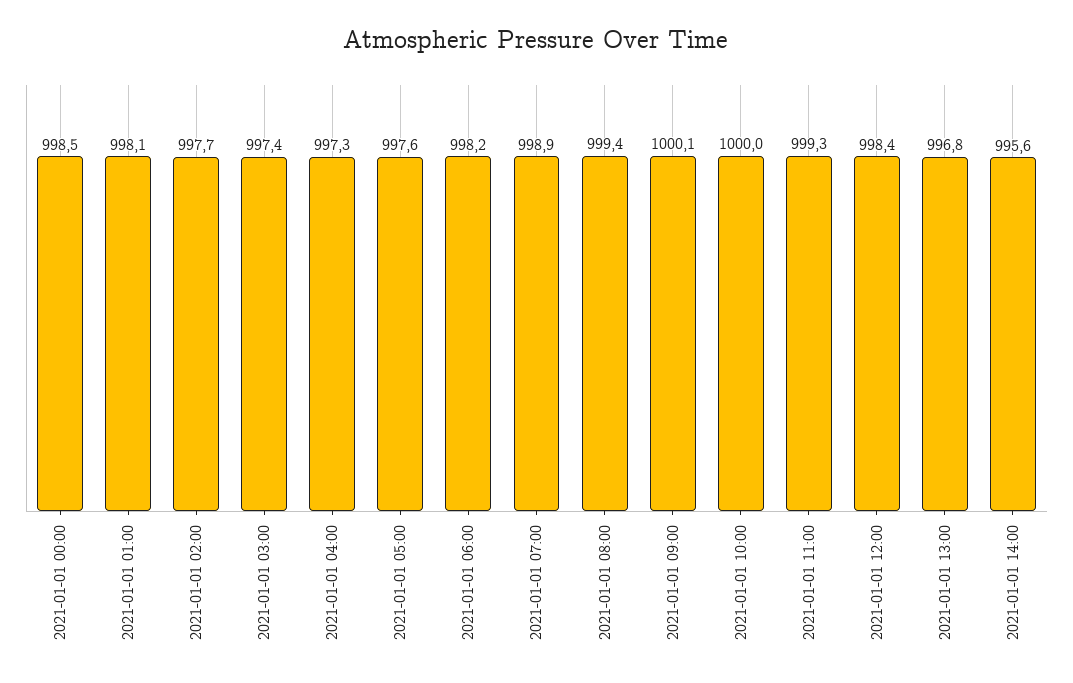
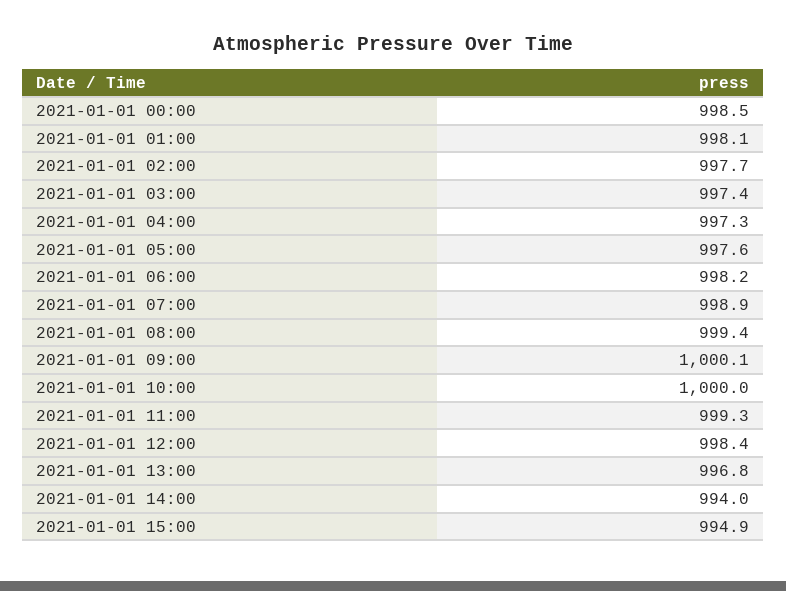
2021-01-01 14:00: 995.6 -> 994
2021-01-01 15:00: none -> 994.9

